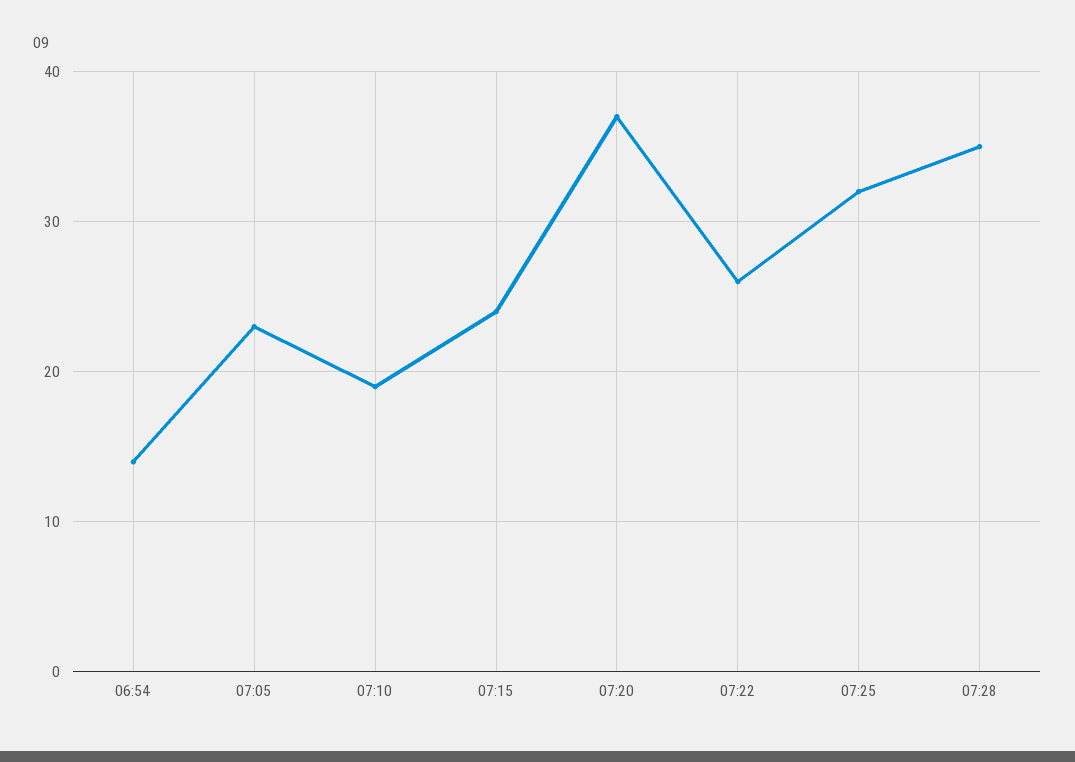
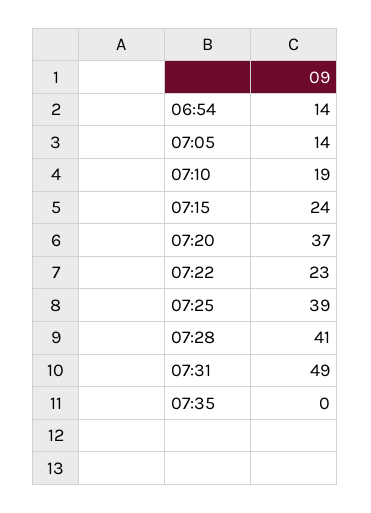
07:05: 23 -> 14
07:22: 26 -> 23
07:25: 32 -> 39
07:28: 35 -> 41
07:31: none -> 49
07:35: none -> 0

